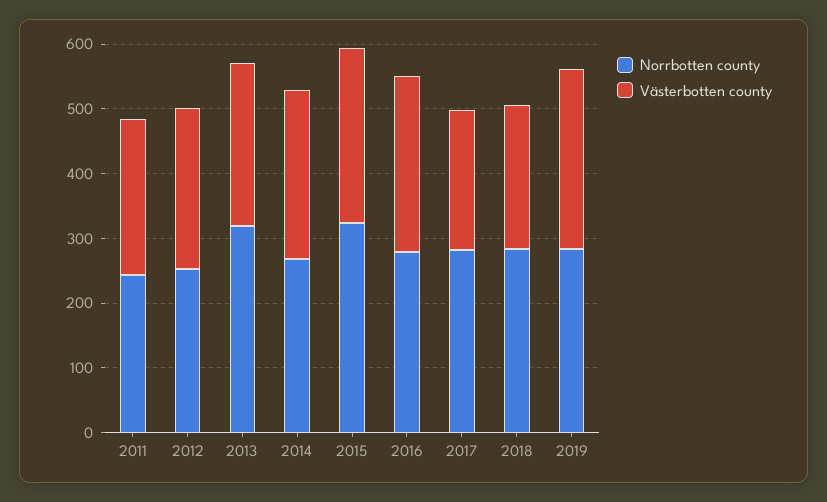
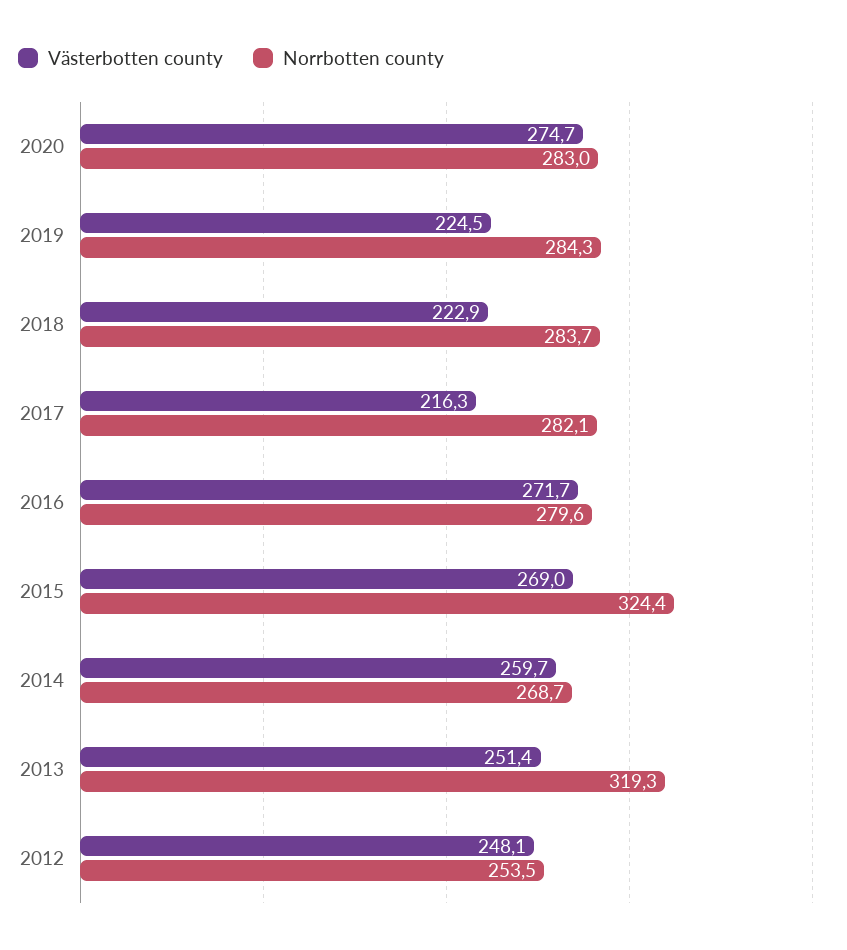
Norrbotten county, 2011: 240 -> none
Västerbotten county, 2011: 240 -> none
Västerbotten county, 2019: 280 -> 224.5
Västerbotten county, 2020: none -> 274.7
Norrbotten county, 2020: none -> 283

